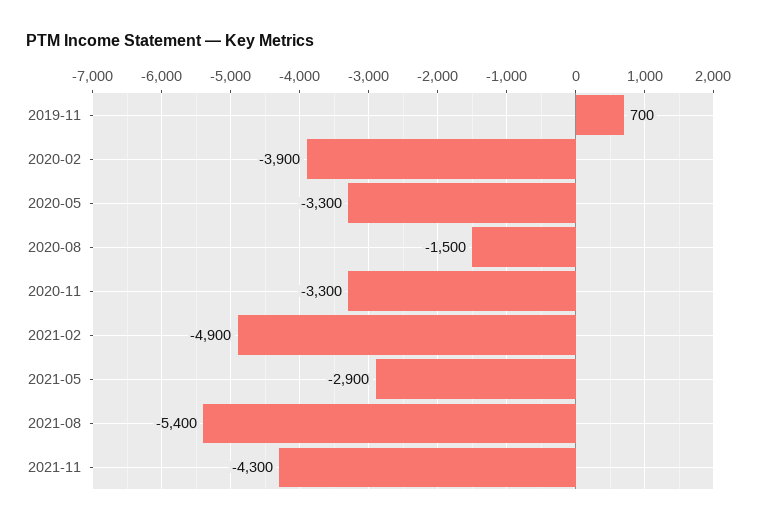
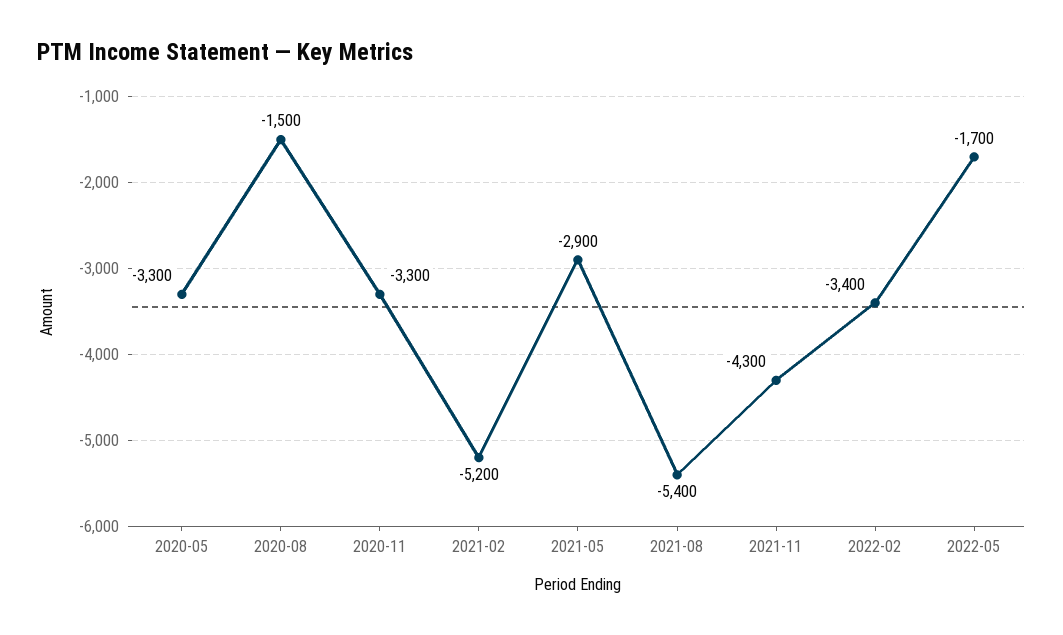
2019-11: 700 -> none
2020-02: -3900 -> none
2021-02: -4900 -> -5200
2022-02: none -> -3400
2022-05: none -> -1700

